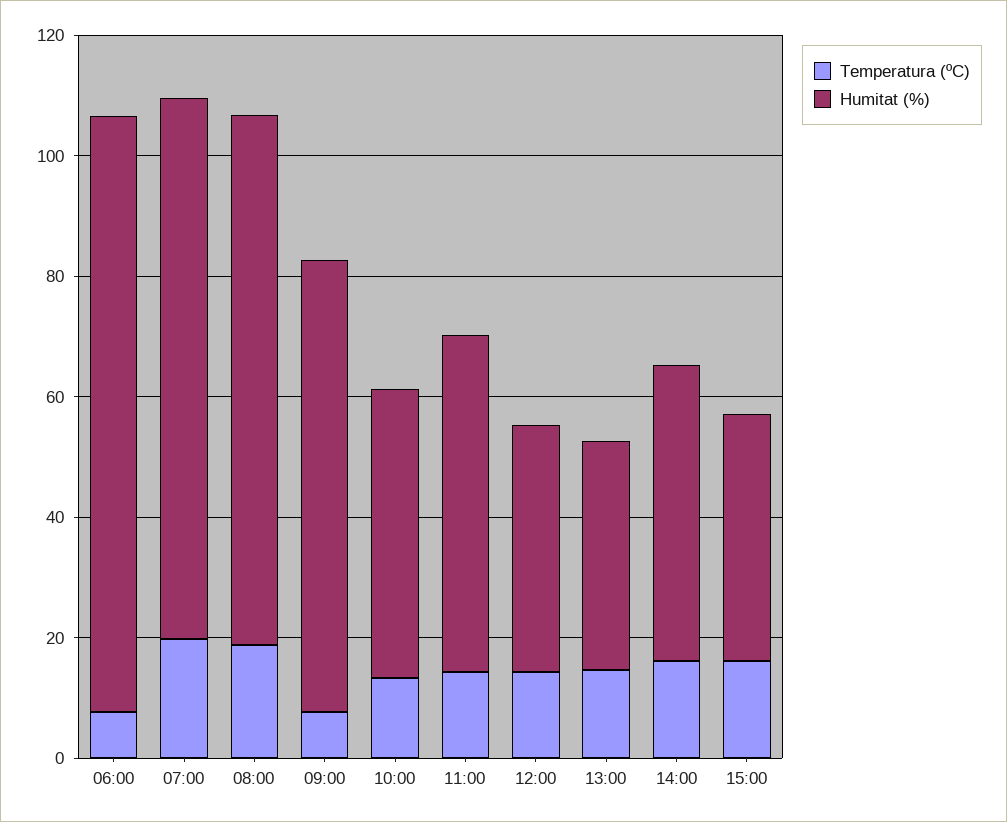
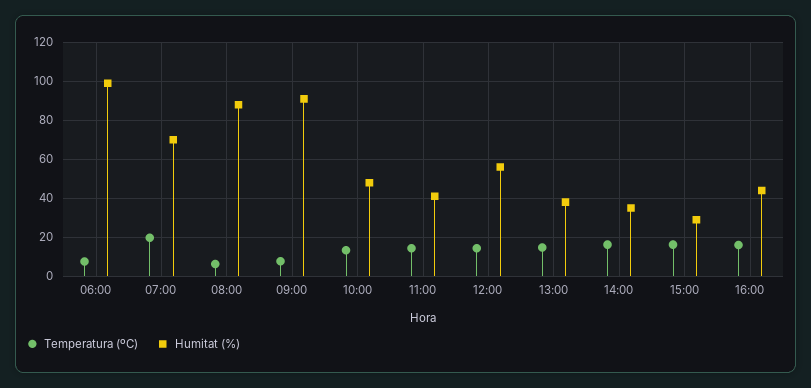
Humitat (%), 07:00: 90 -> 70
Temperatura (ºC), 08:00: 20 -> 5
Humitat (%), 09:00: 75 -> 90
Humitat (%), 11:00: 55 -> 40
Humitat (%), 12:00: 40 -> 55
Humitat (%), 14:00: 50 -> 35
Humitat (%), 15:00: 40 -> 30
Temperatura (ºC), 16:00: none -> 15
Humitat (%), 16:00: none -> 45

